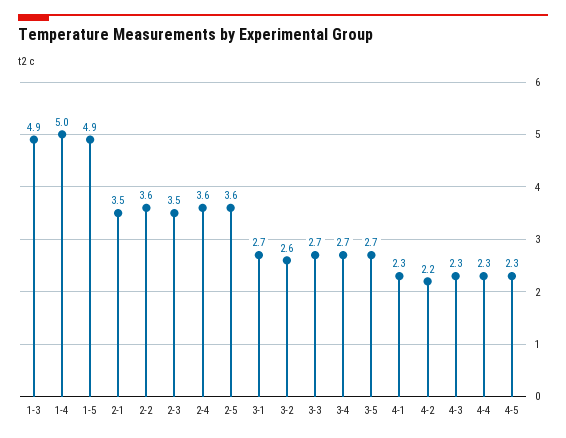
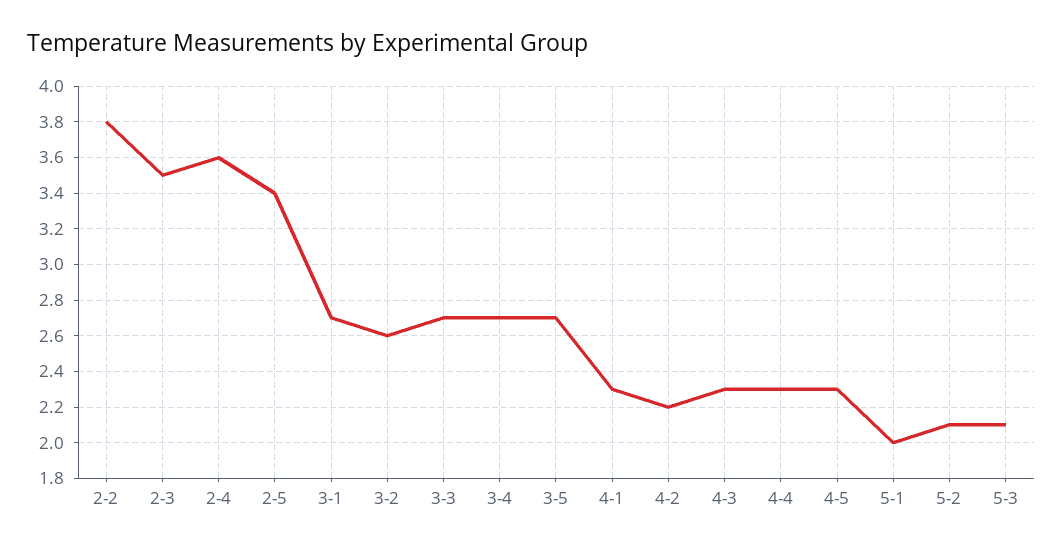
1-3: 4.9 -> none
1-4: 5 -> none
1-5: 4.9 -> none
2-1: 3.5 -> none
2-2: 3.6 -> 3.8
2-5: 3.6 -> 3.4
5-1: none -> 2
5-2: none -> 2.1
5-3: none -> 2.1

